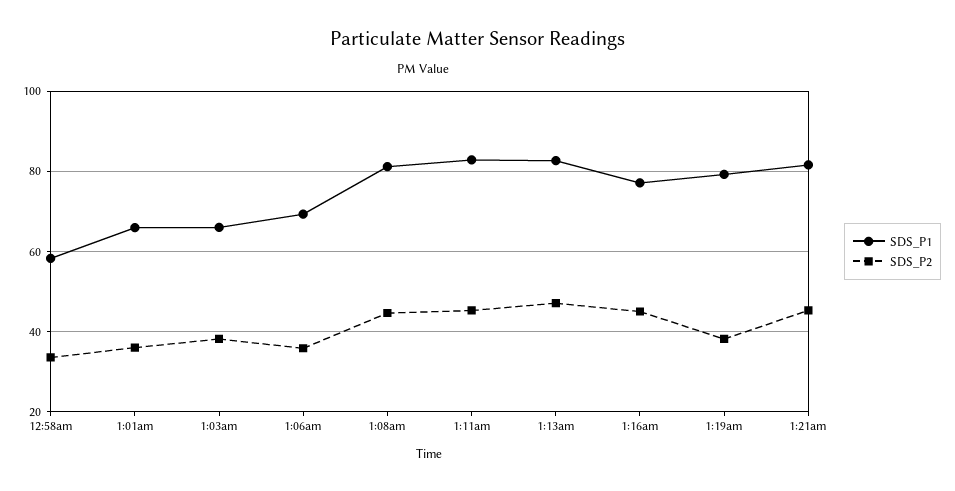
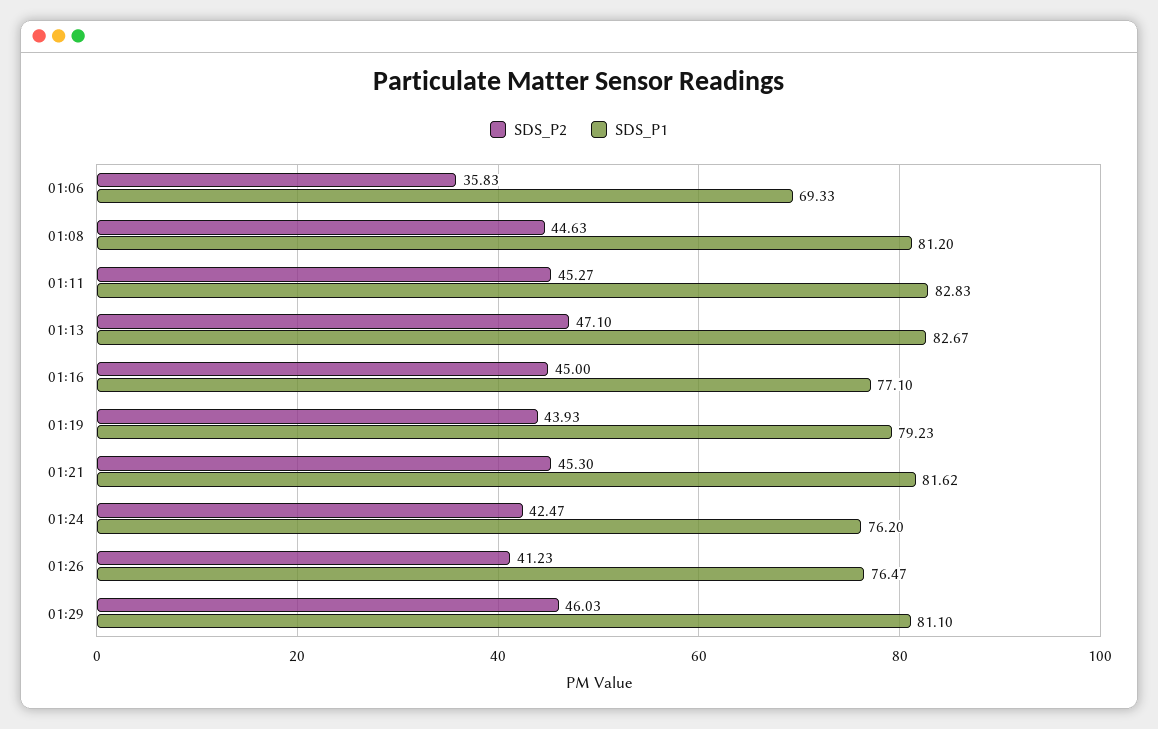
SDS_P1, 12:58am: 58 -> none
SDS_P2, 12:58am: 34 -> none
SDS_P1, 1:01am: 66 -> none
SDS_P2, 1:01am: 36 -> none
SDS_P1, 1:03am: 66 -> none
SDS_P2, 1:03am: 38 -> none
SDS_P2, 1:19am: 38 -> 43.93
SDS_P2, 01:24: none -> 42.47
SDS_P1, 01:24: none -> 76.2
SDS_P2, 01:26: none -> 41.23
SDS_P1, 01:26: none -> 76.47
SDS_P2, 01:29: none -> 46.03
SDS_P1, 01:29: none -> 81.1

